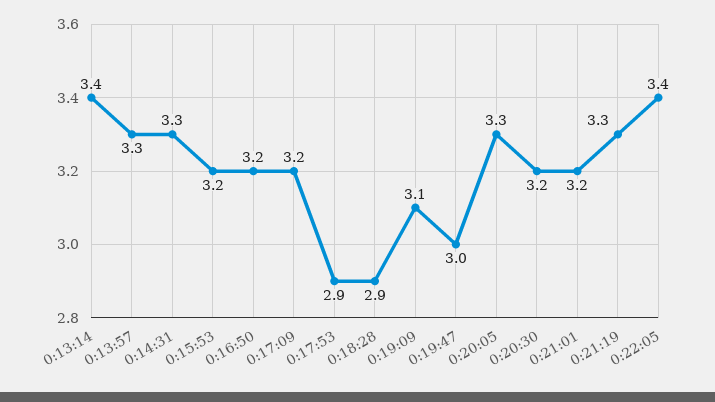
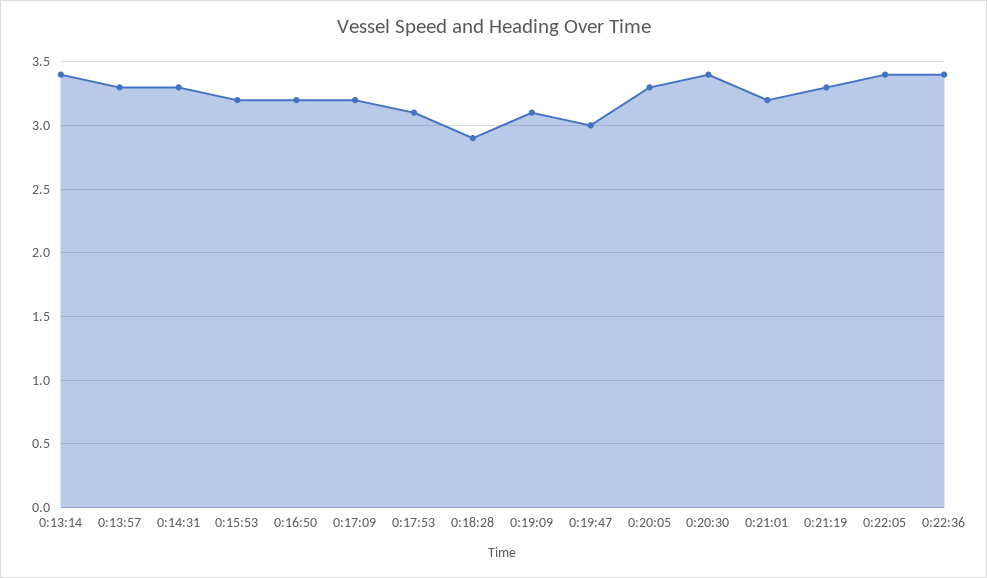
0:17:53: 2.9 -> 3.1
0:20:30: 3.2 -> 3.4
0:22:36: none -> 3.4

